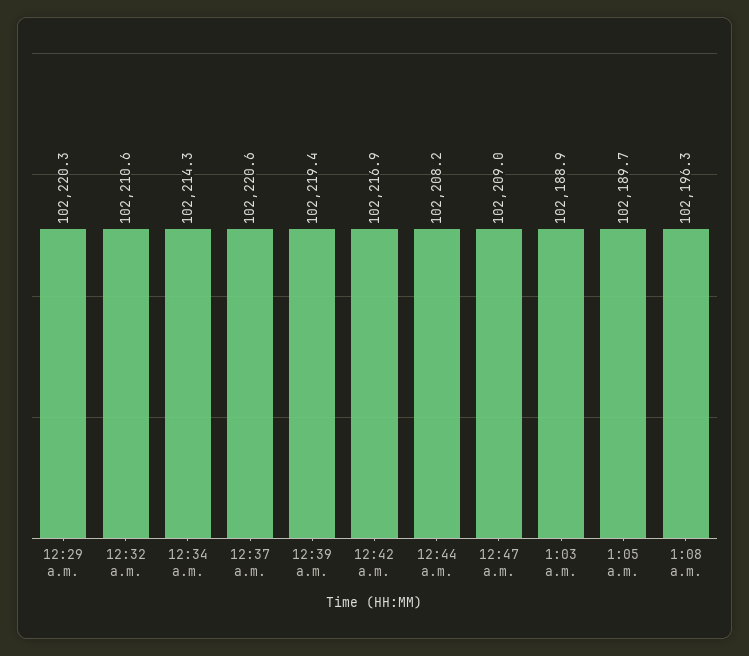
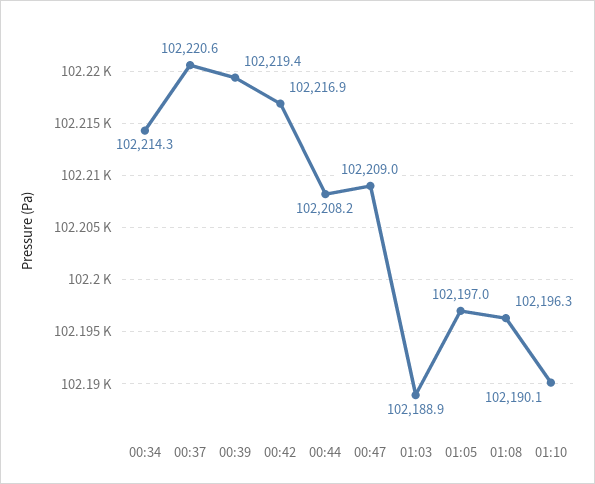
12:29 a.m.: 102220.3 -> none
12:32 a.m.: 102210.6 -> none
1:05 a.m.: 102189.7 -> 102197
01:10: none -> 102190.1

